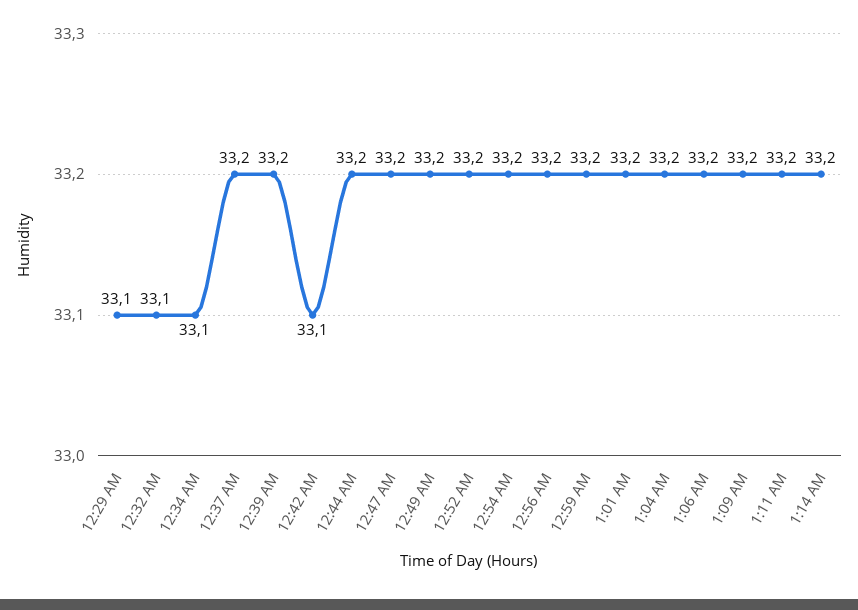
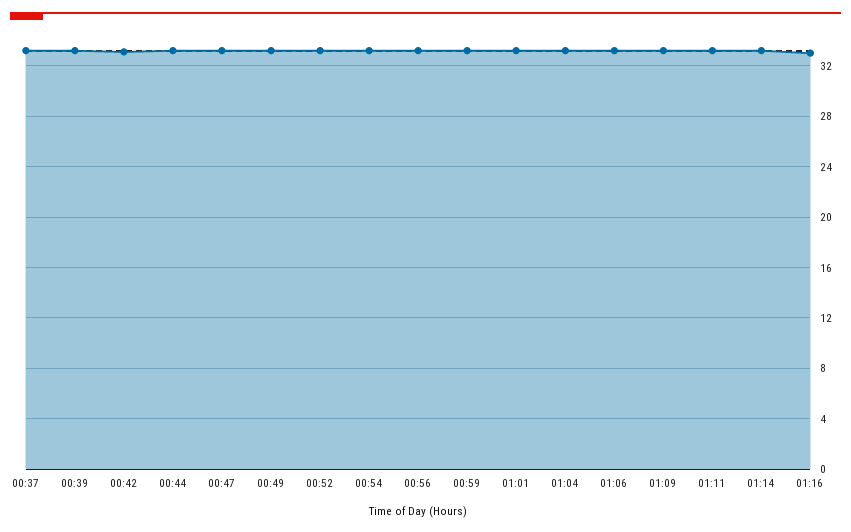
12:29 AM: 33.1 -> none
12:32 AM: 33.1 -> none
12:34 AM: 33.1 -> none
01:16: none -> 33

